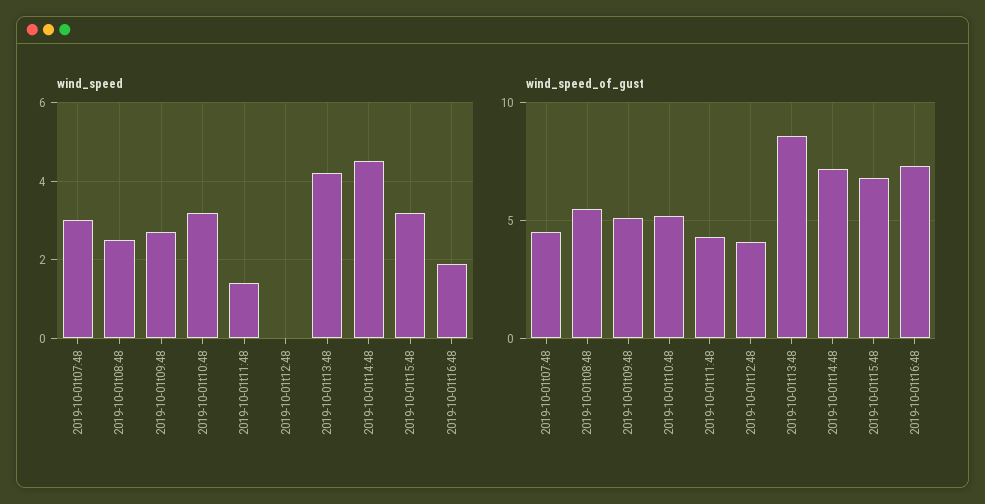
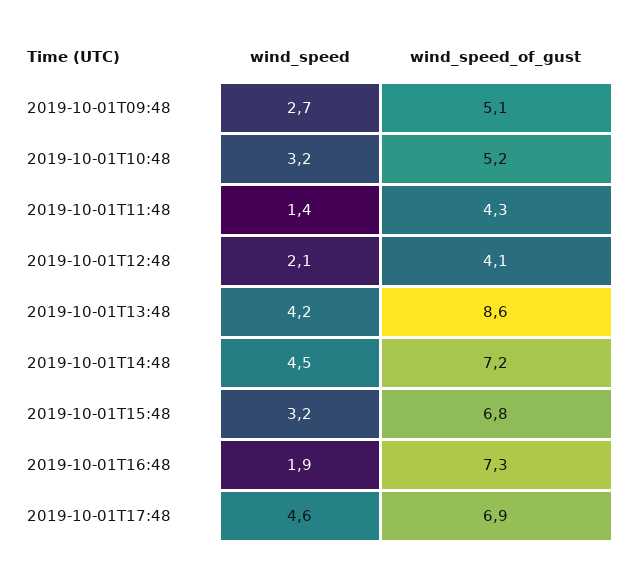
wind_speed, 2019-10-01t07:48: 3 -> none
wind_speed, 2019-10-01t08:48: 2.5 -> none
wind_speed, 2019-10-01t12:48: 0 -> 2.1
wind_speed_of_gust, 2019-10-01t07:48: 4.5 -> none
wind_speed_of_gust, 2019-10-01t08:48: 5.5 -> none
wind_speed, 2019-10-01T17:48: none -> 4.6
wind_speed_of_gust, 2019-10-01T17:48: none -> 6.9

